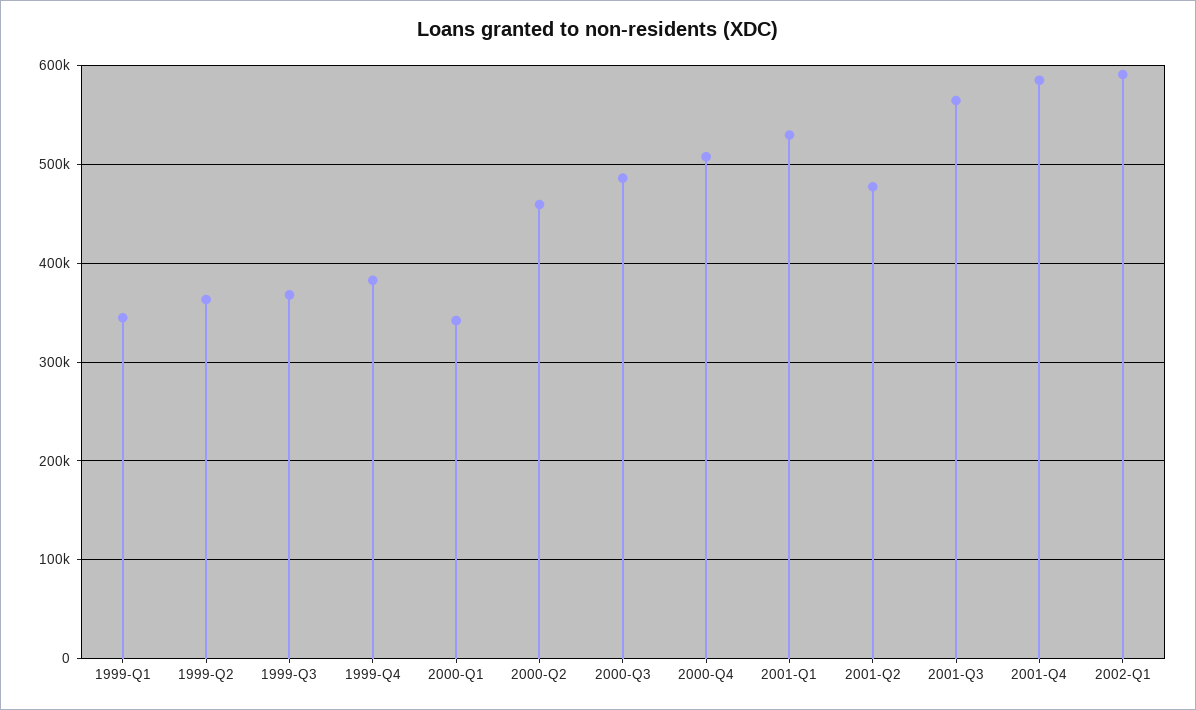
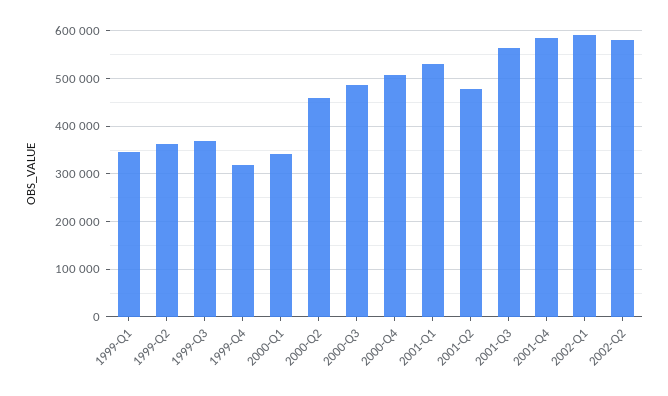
1999-Q4: 380000 -> 320000
2002-Q2: none -> 580000

